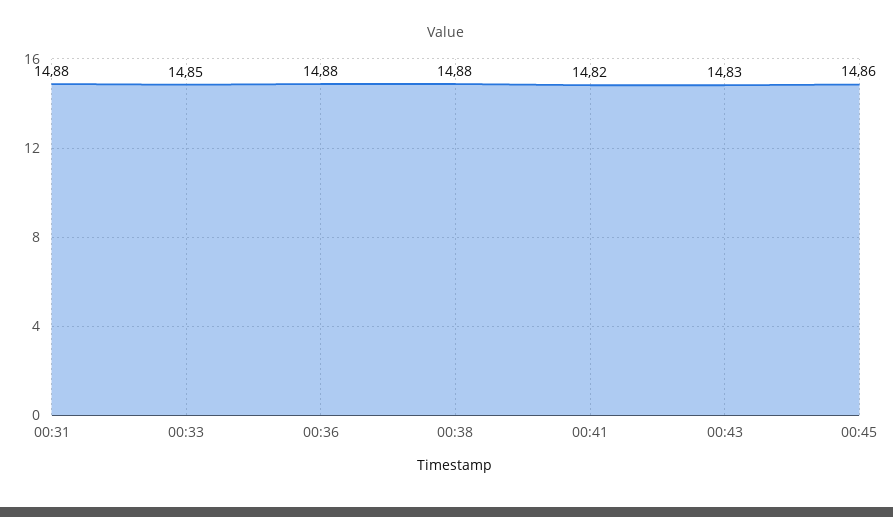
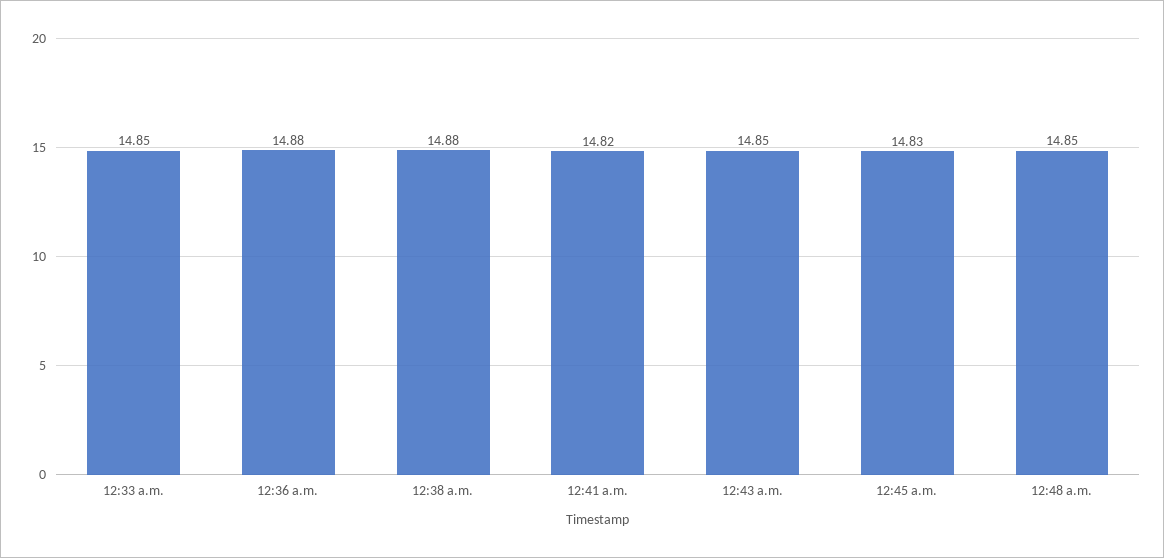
00:31: 14.88 -> none
00:43: 14.83 -> 14.85
00:45: 14.86 -> 14.83
12:48 a.m.: none -> 14.85

